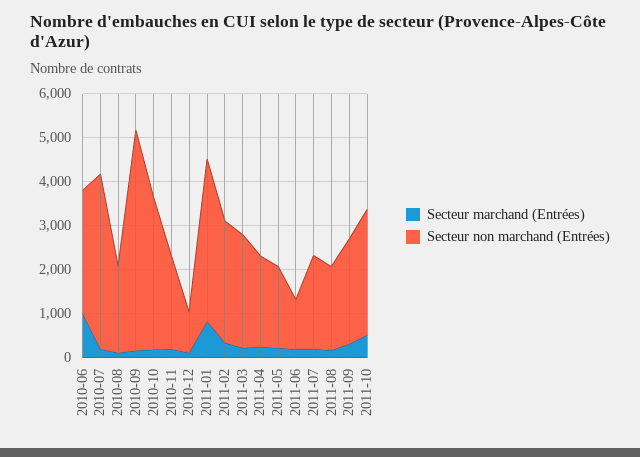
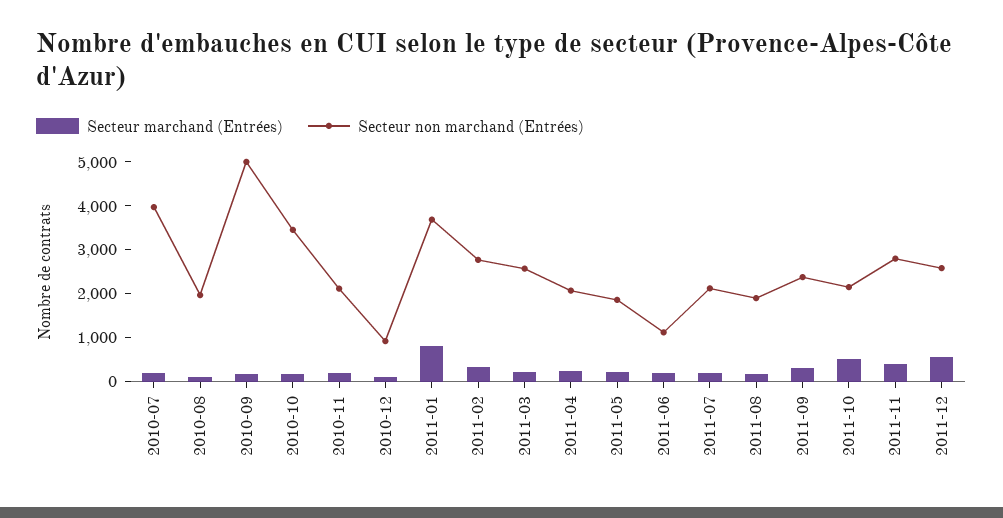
Secteur marchand (Entrées), 2010-06: 1000 -> none
Secteur non marchand (Entrées), 2010-06: 2800 -> none
Secteur non marchand (Entrées), 2011-10: 2800 -> 2200
Secteur marchand (Entrées), 2011-11: none -> 400
Secteur non marchand (Entrées), 2011-11: none -> 2800
Secteur marchand (Entrées), 2011-12: none -> 600
Secteur non marchand (Entrées), 2011-12: none -> 2600

